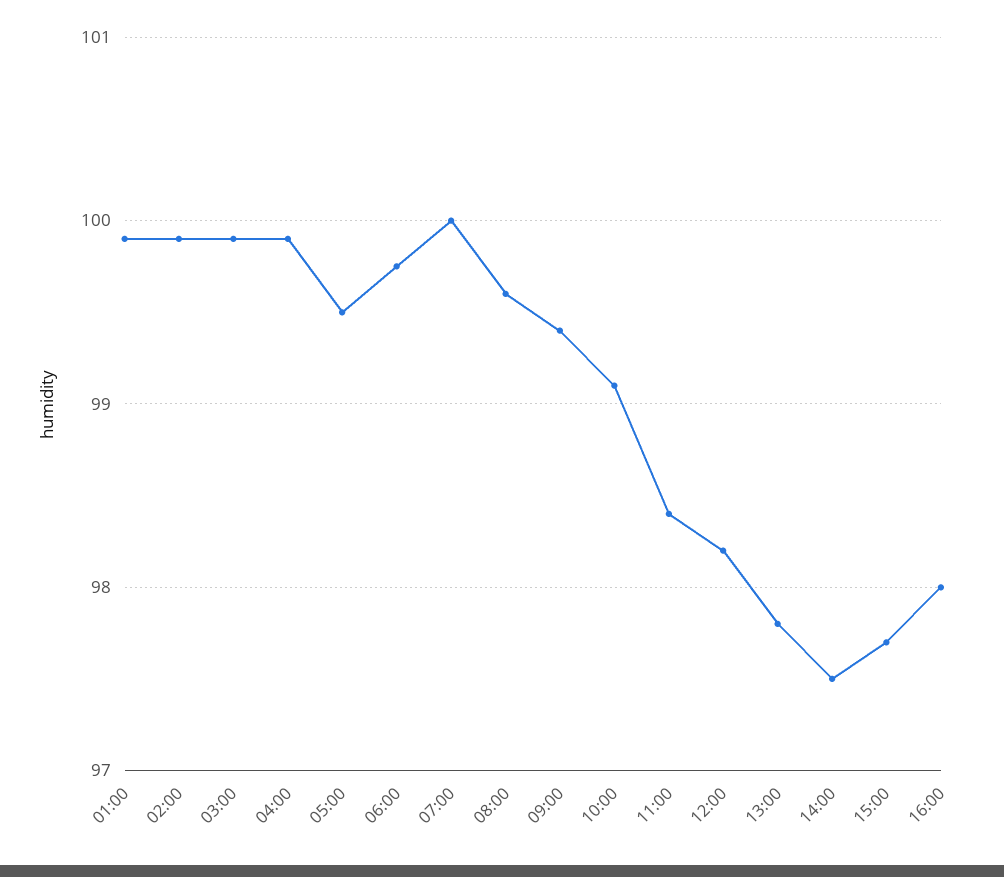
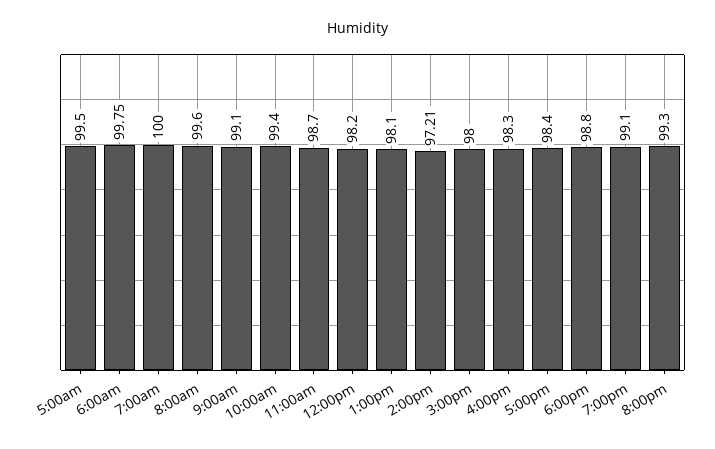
01:00: 99.9 -> none
02:00: 99.9 -> none
03:00: 99.9 -> none
04:00: 99.9 -> none
09:00: 99.4 -> 99.1
10:00: 99.1 -> 99.4
11:00: 98.4 -> 98.7
13:00: 97.8 -> 98.1
14:00: 97.5 -> 97.21
15:00: 97.7 -> 98
16:00: 98 -> 98.3
5:00pm: none -> 98.4
6:00pm: none -> 98.8
7:00pm: none -> 99.1
8:00pm: none -> 99.3

